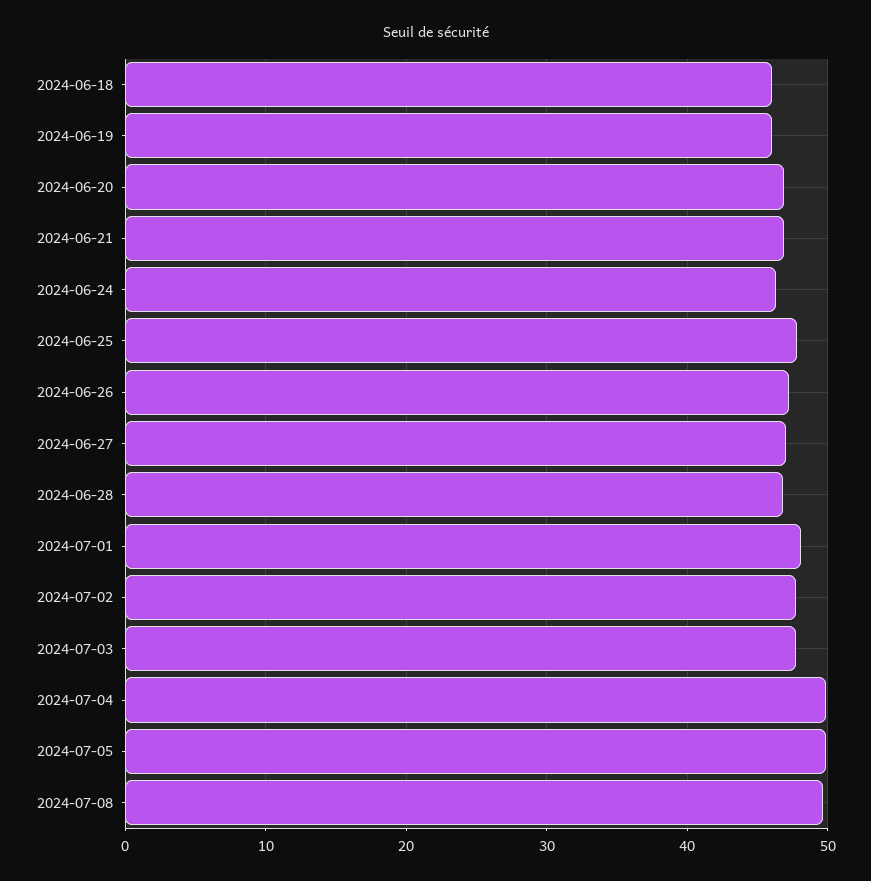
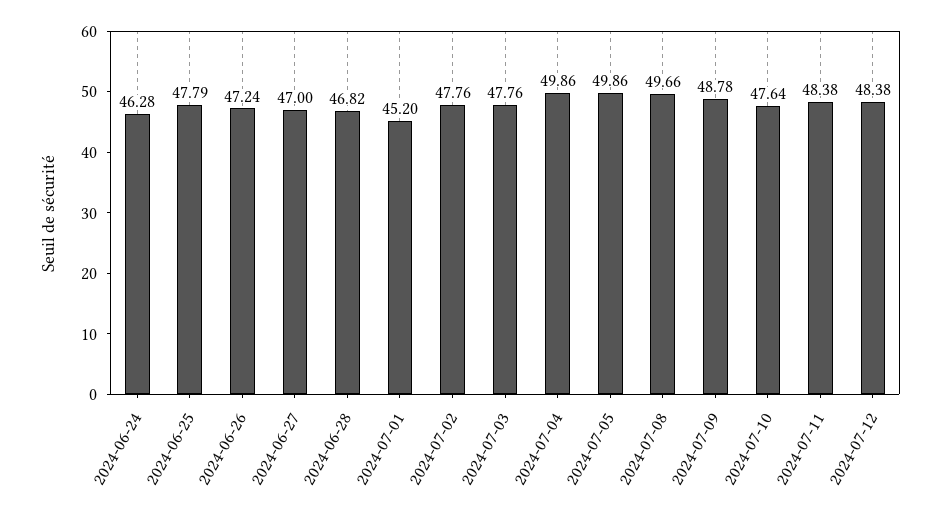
2024-06-18: 46 -> none
2024-06-19: 46 -> none
2024-06-20: 47 -> none
2024-06-21: 47 -> none
2024-07-01: 48 -> 45.2
2024-07-09: none -> 48.78
2024-07-10: none -> 47.64
2024-07-11: none -> 48.38
2024-07-12: none -> 48.38

